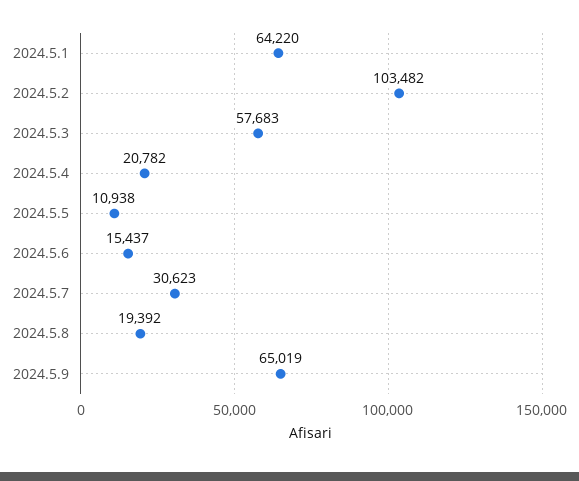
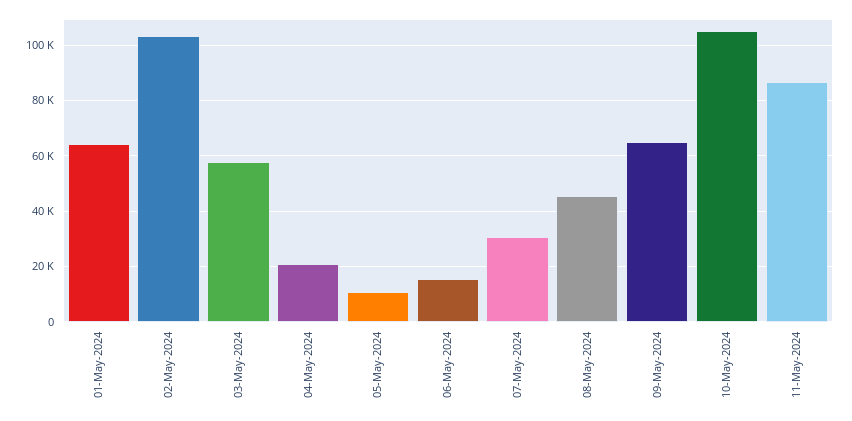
2024.5.8: 19392 -> 45000
10-May-2024: none -> 105000
11-May-2024: none -> 87500

